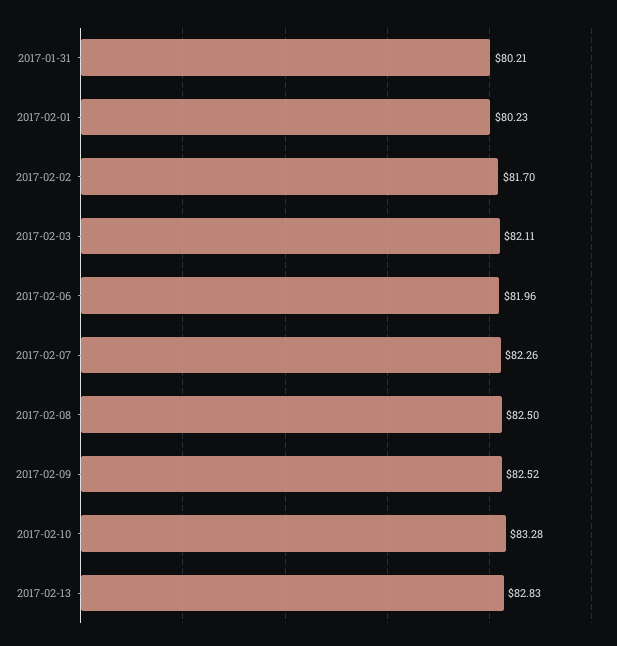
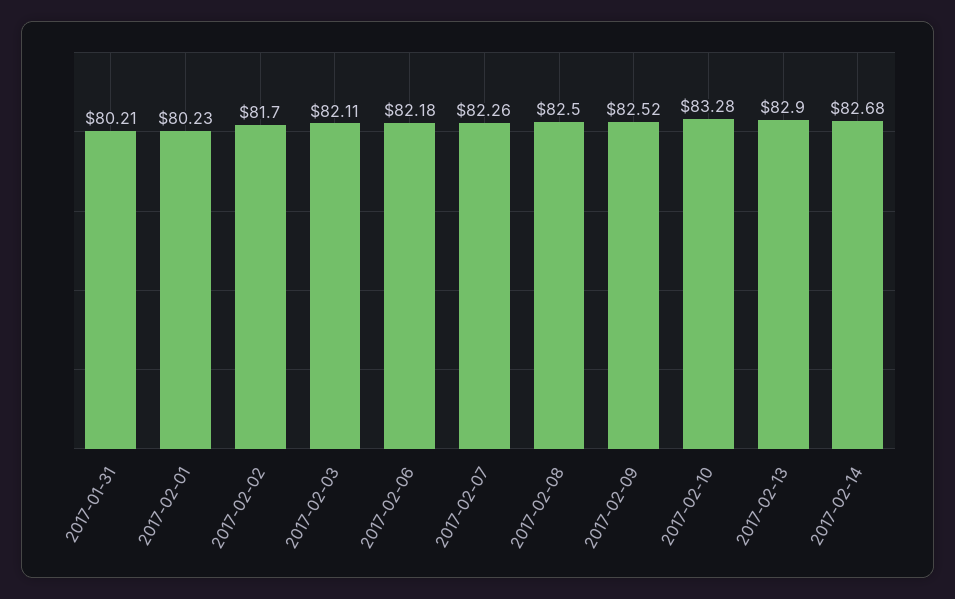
2017-02-06: 81.96 -> 82.18
2017-02-13: 82.83 -> 82.9
2017-02-14: none -> 82.68

